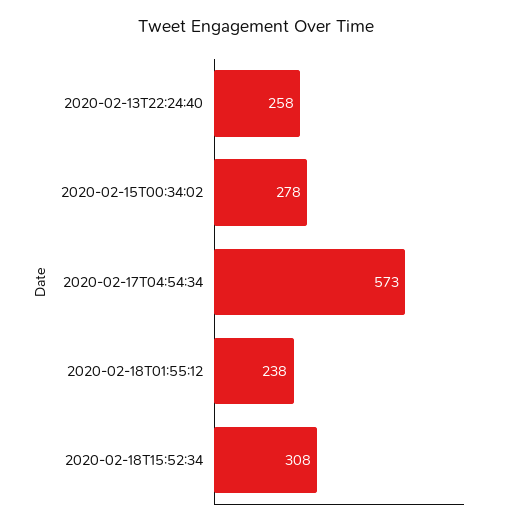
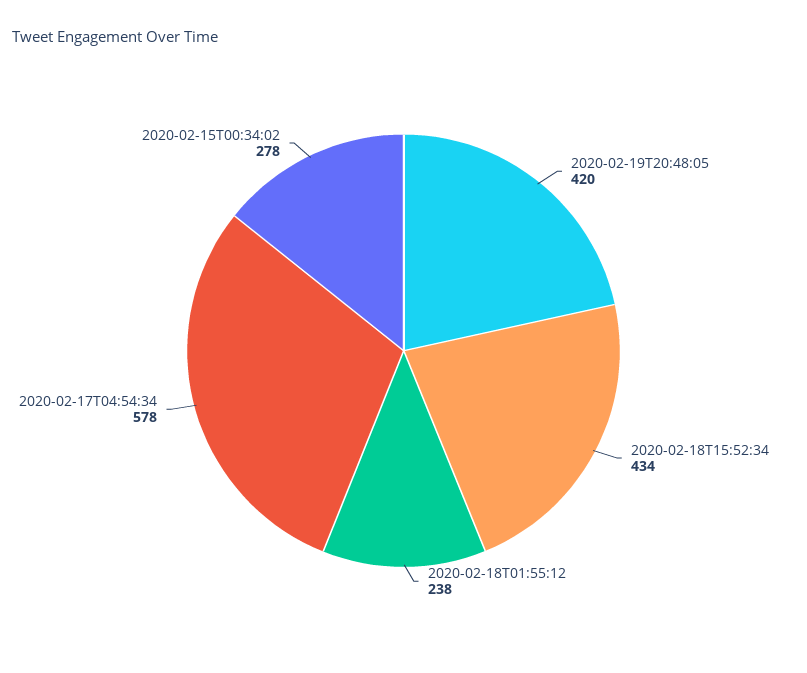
2020-02-13T22:24:40: 258 -> none
2020-02-17T04:54:34: 573 -> 578
2020-02-18T15:52:34: 308 -> 434
2020-02-19T20:48:05: none -> 420

